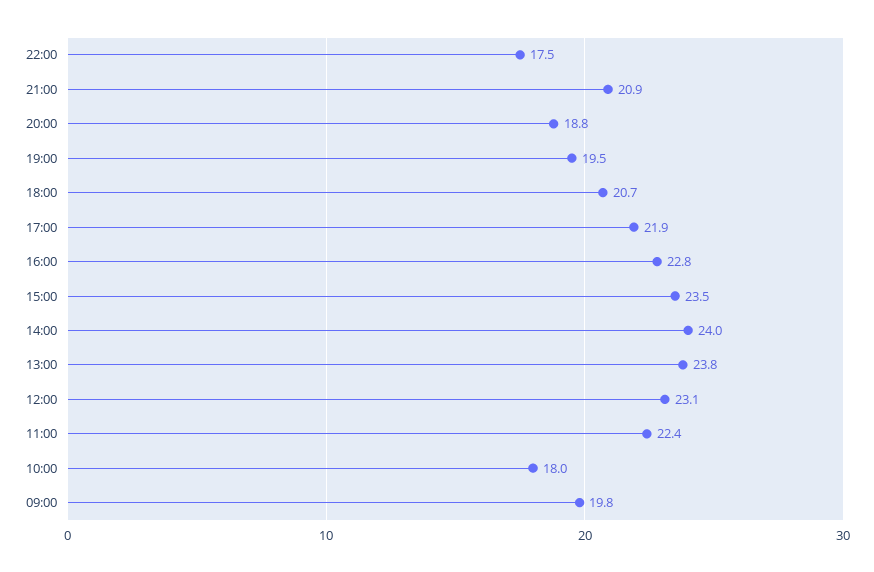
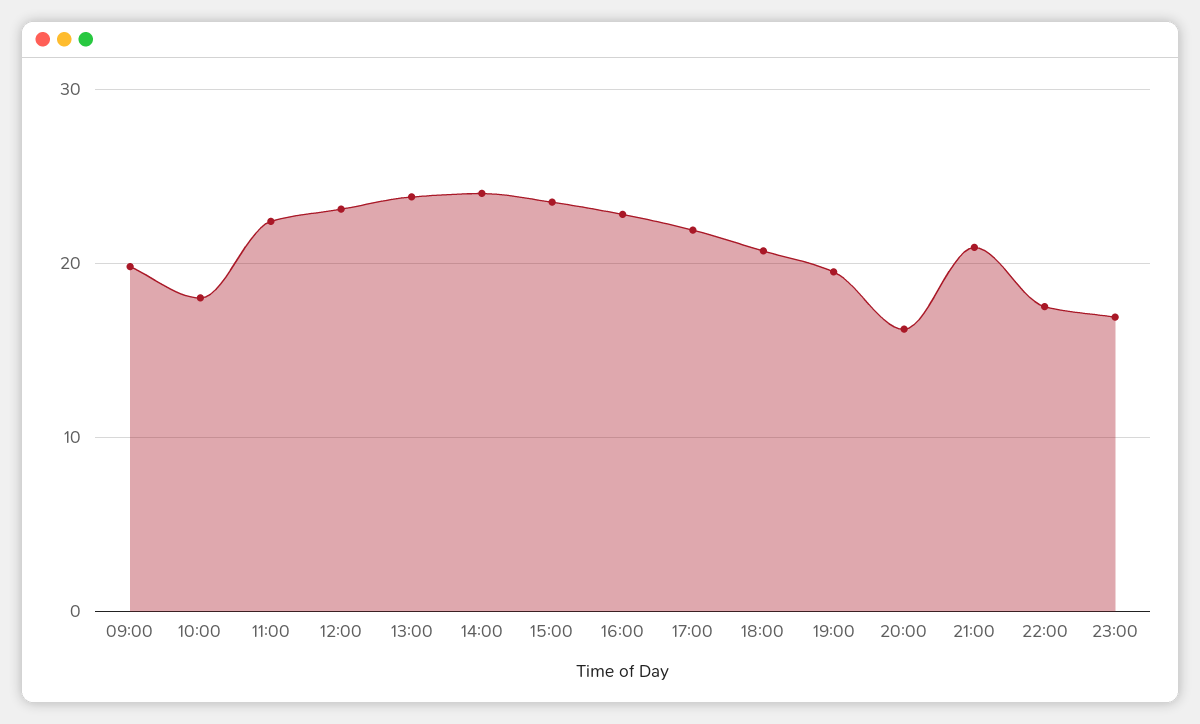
20:00: 18.8 -> 16
23:00: none -> 17

